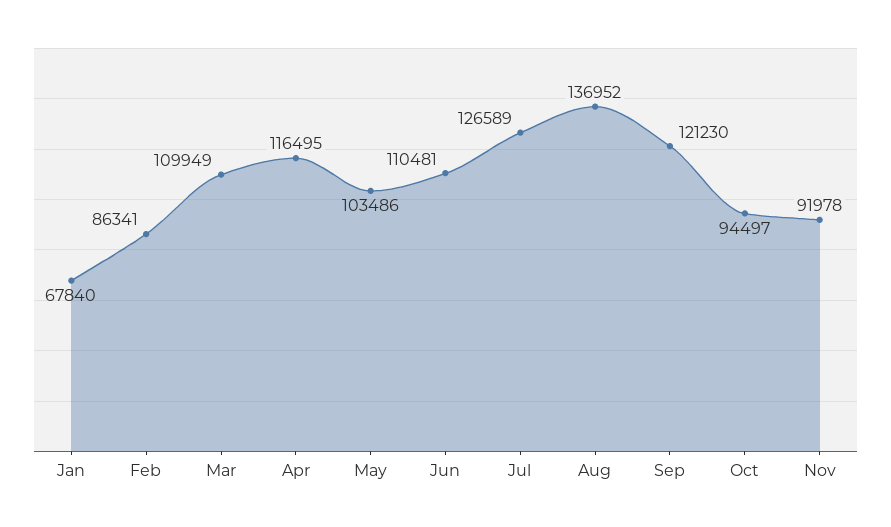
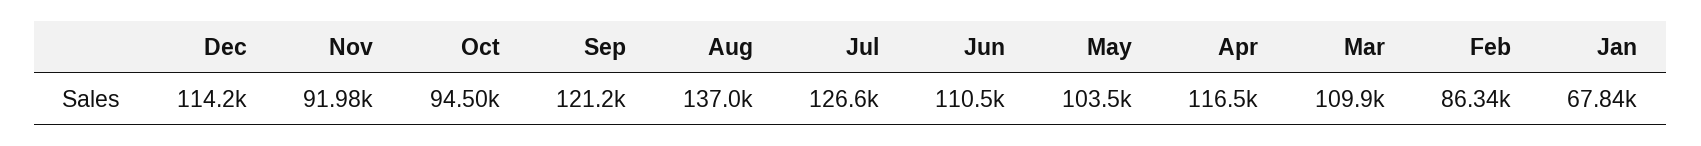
Dec: none -> 114200

